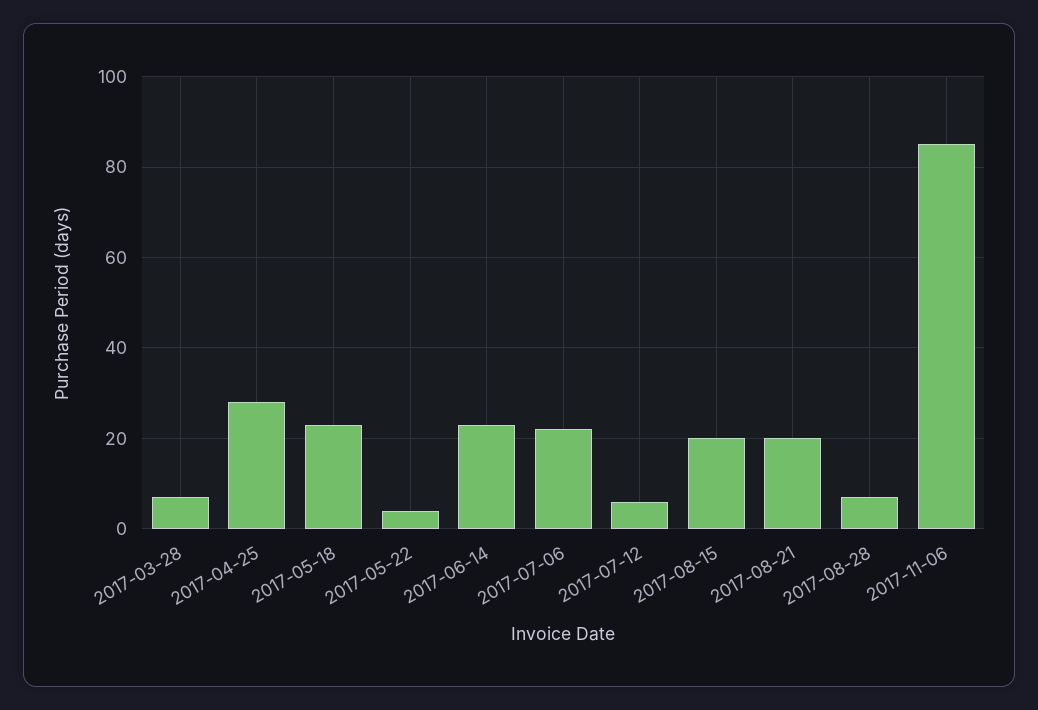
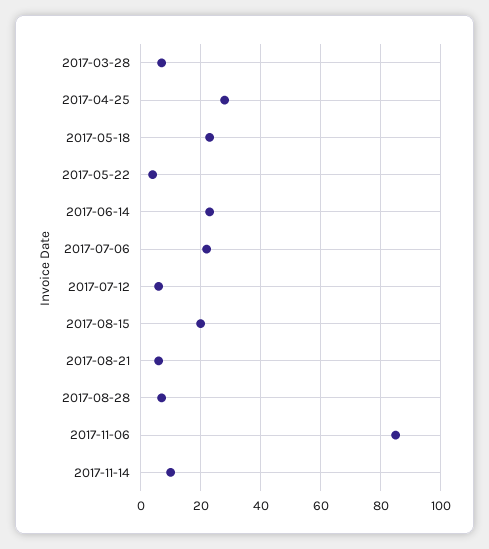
2017-08-21: 20 -> 5
2017-11-14: none -> 10

